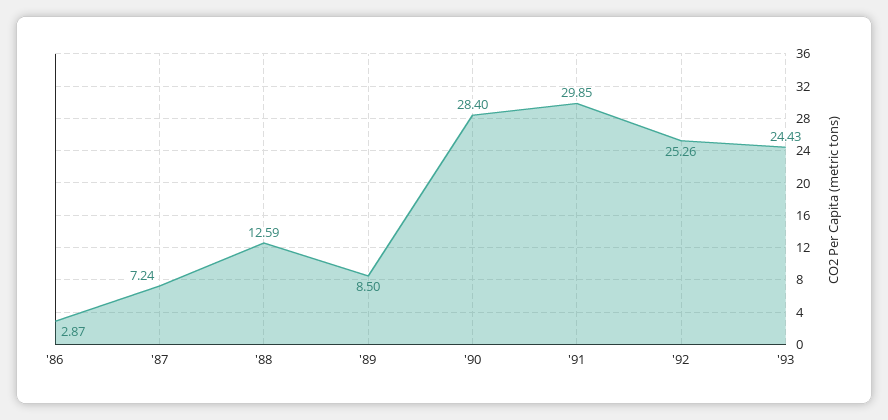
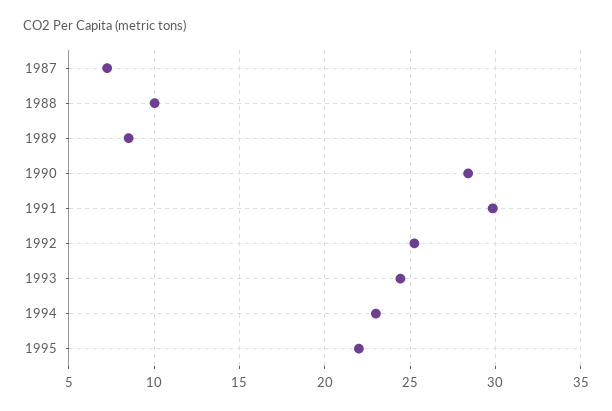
'86: 2.87 -> none
'88: 12.59 -> 10
1994: none -> 23
1995: none -> 22

